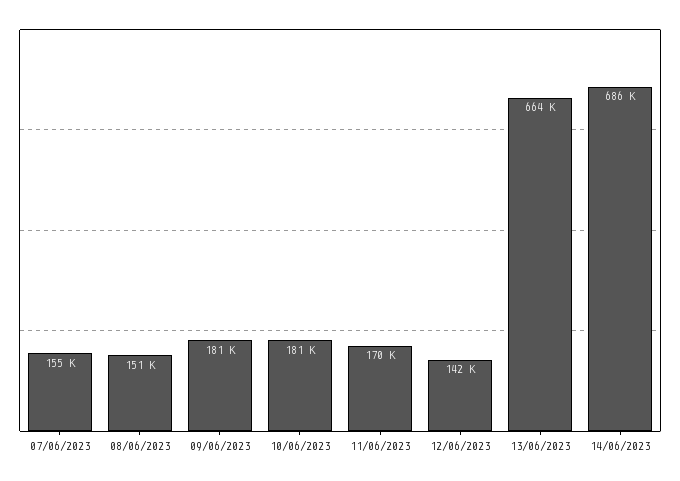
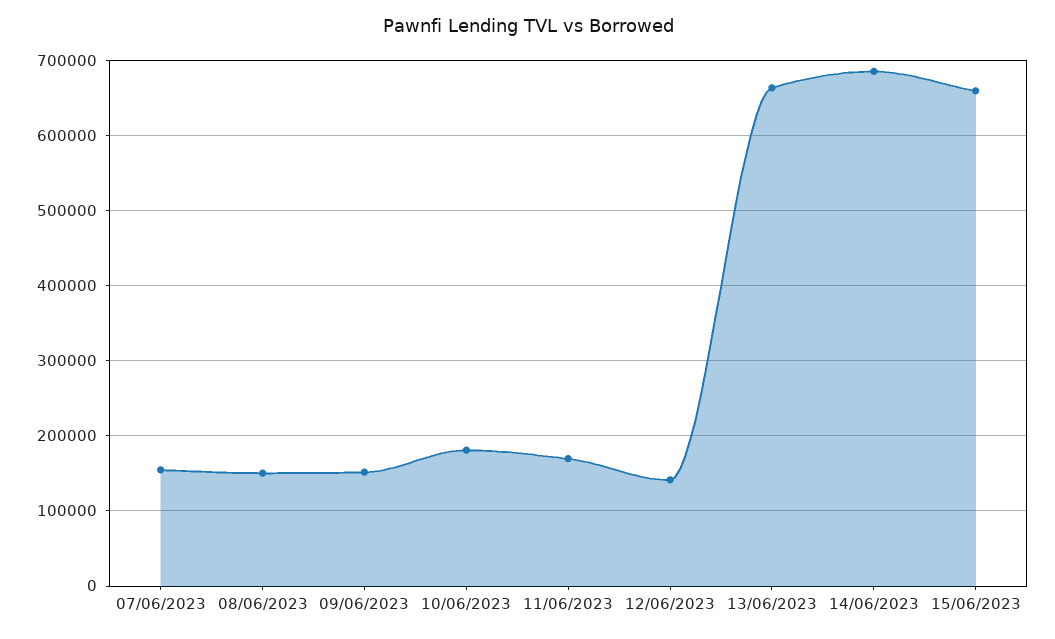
09/06/2023: 181000 -> 150000
15/06/2023: none -> 660000

